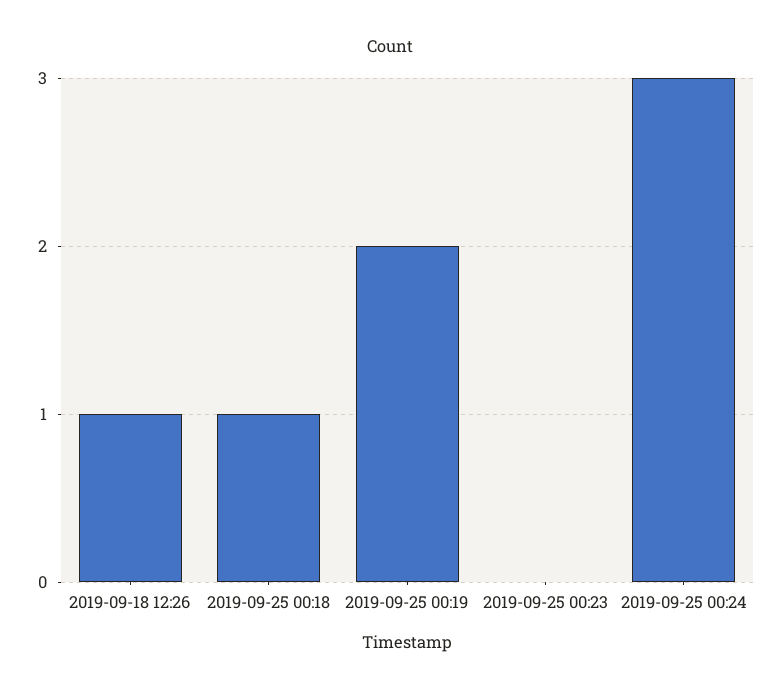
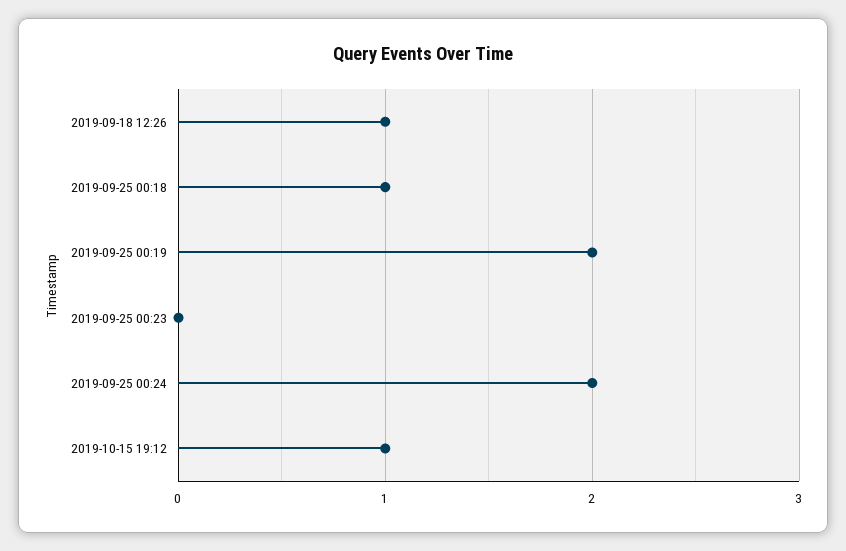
2019-09-25 00:24: 3 -> 2
2019-10-15 19:12: none -> 1

